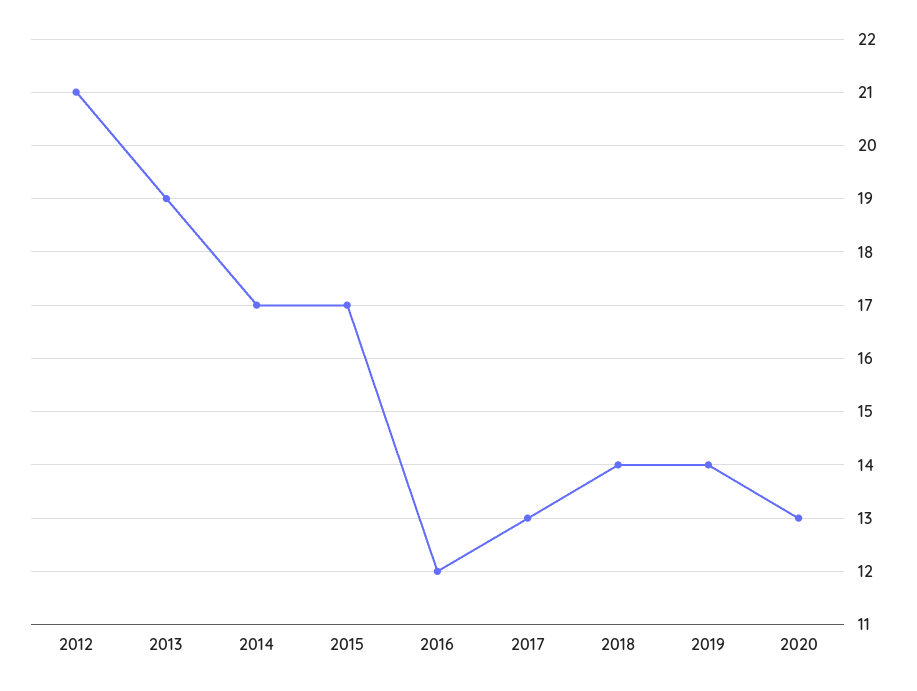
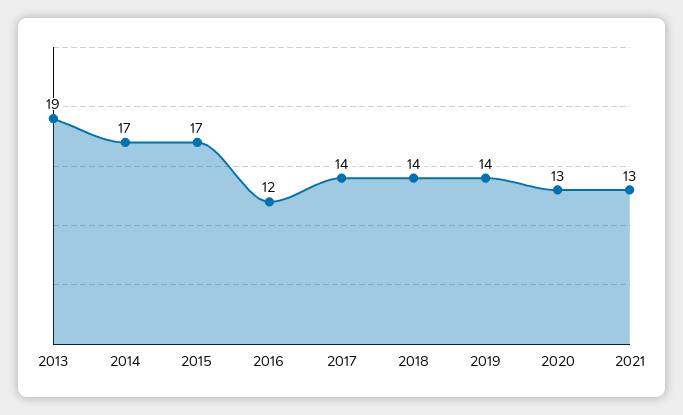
2012: 21 -> none
2017: 13 -> 14
2021: none -> 13

